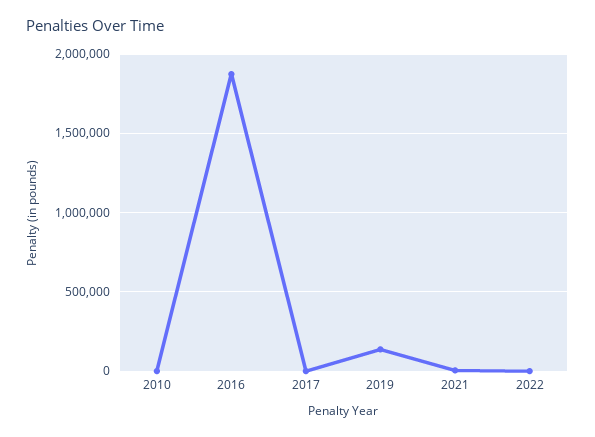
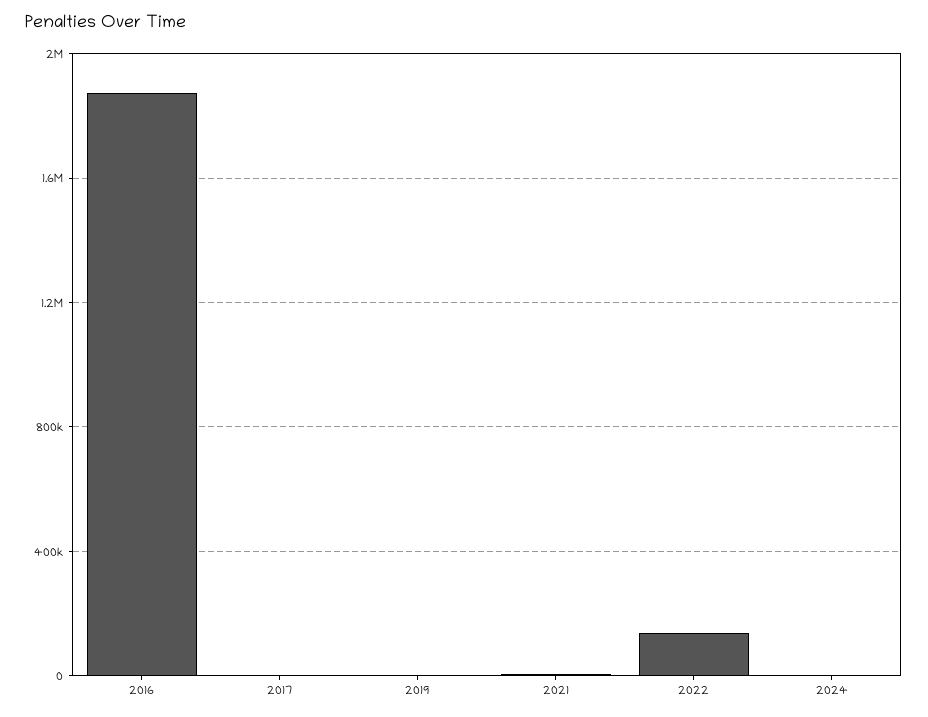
2010: 0 -> none
2019: 150000 -> 0
2022: 0 -> 150000
2024: none -> 0

